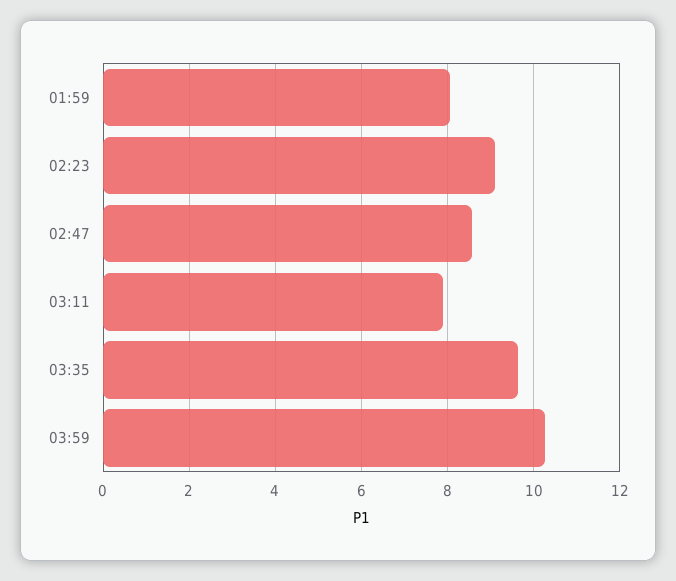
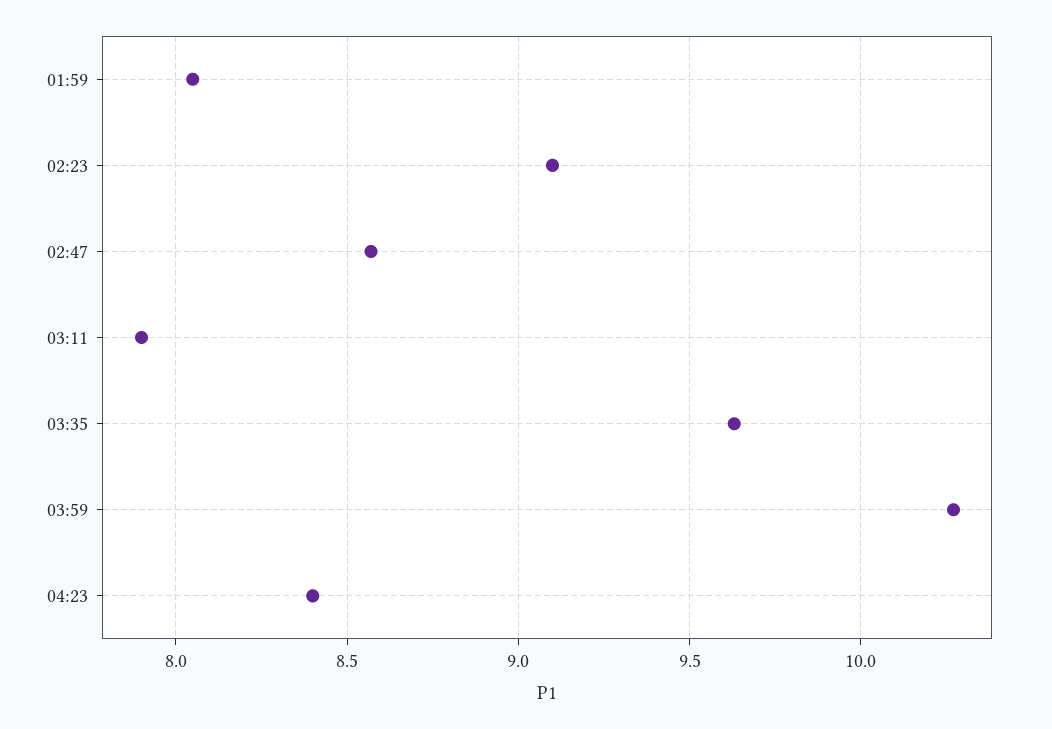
04:23: none -> 8.4

